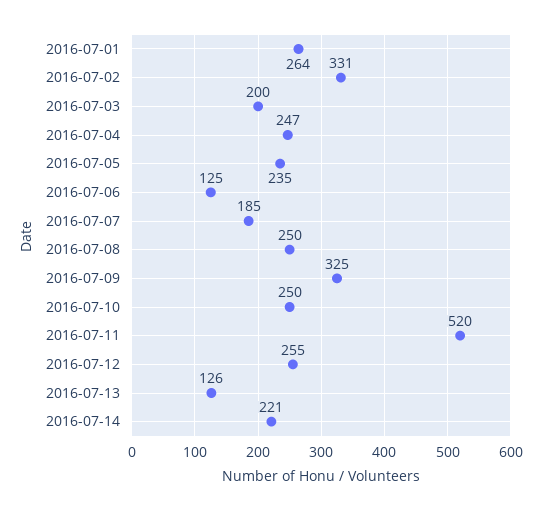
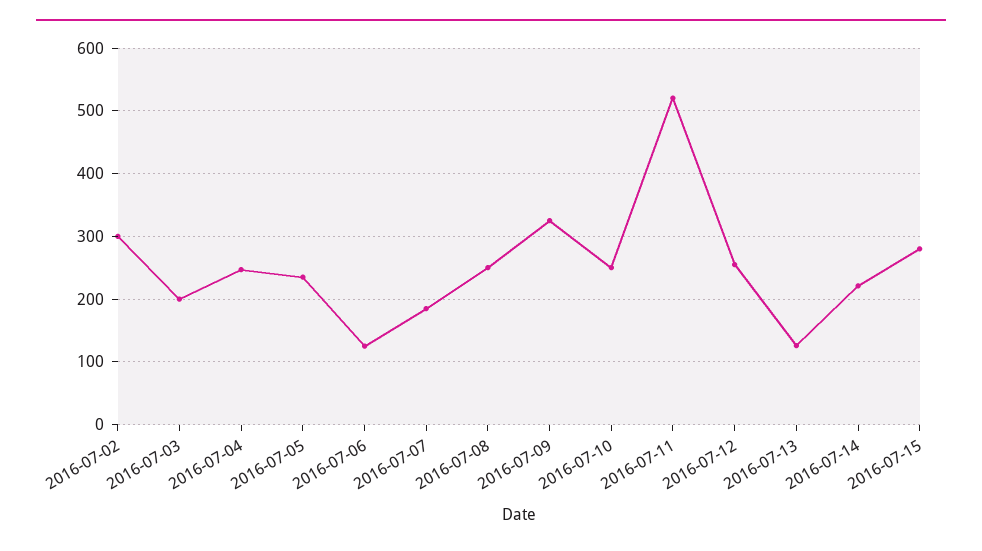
2016-07-01: 264 -> none
2016-07-02: 331 -> 300
2016-07-15: none -> 280

